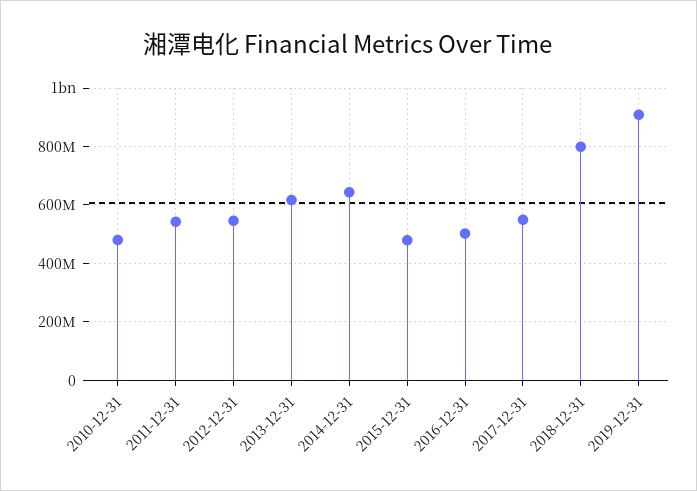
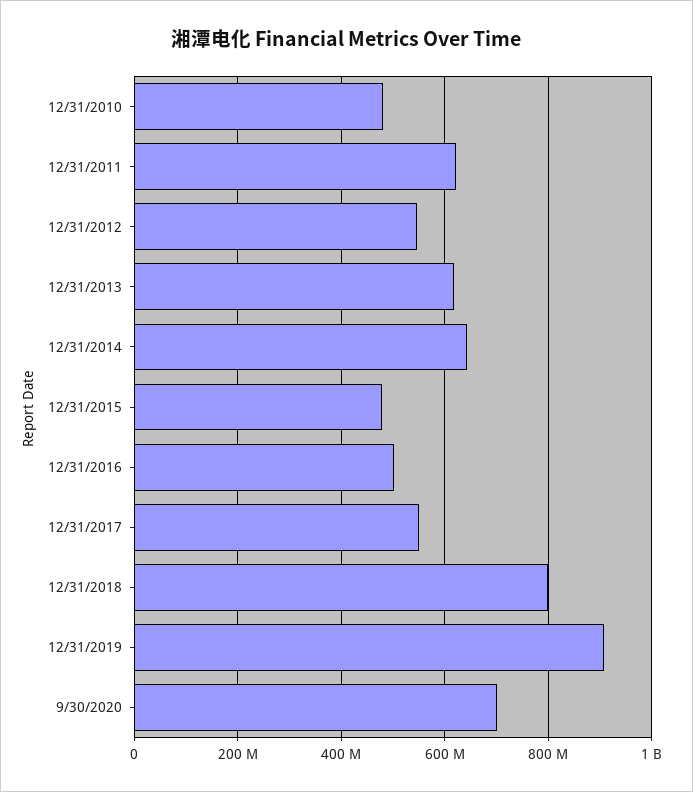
2011-12-31: 550000000 -> 620000000
9/30/2020: none -> 700000000

